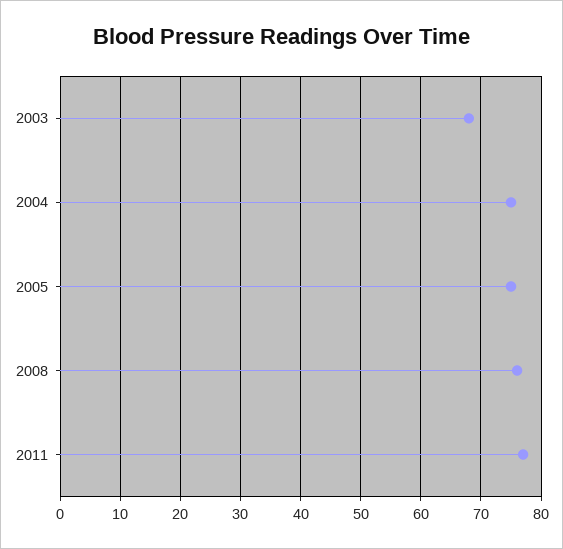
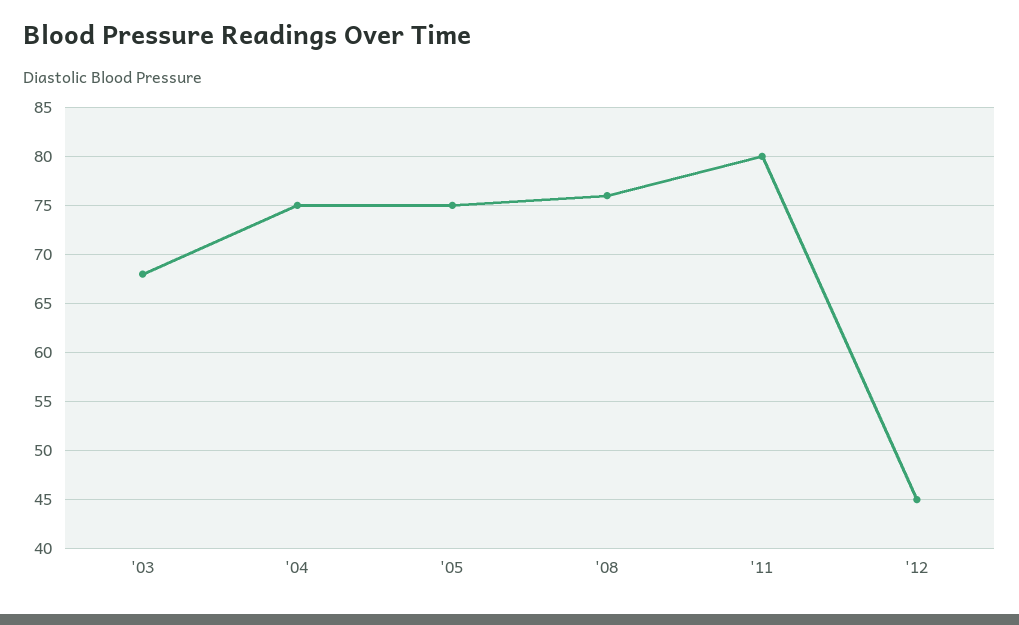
2011: 77 -> 80
'12: none -> 45

